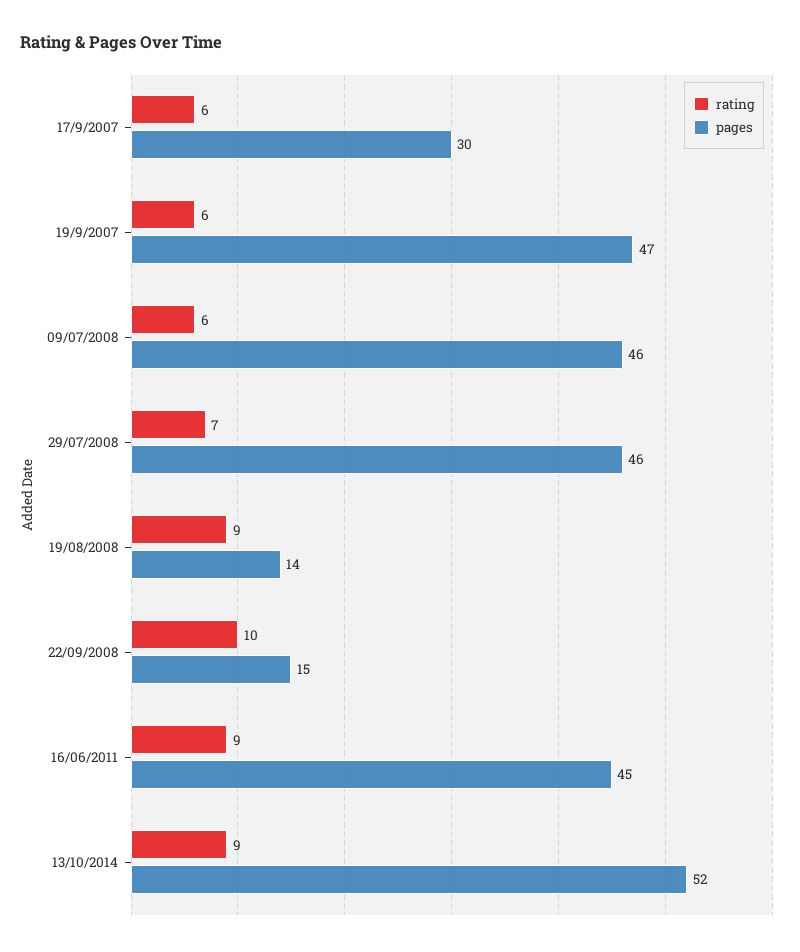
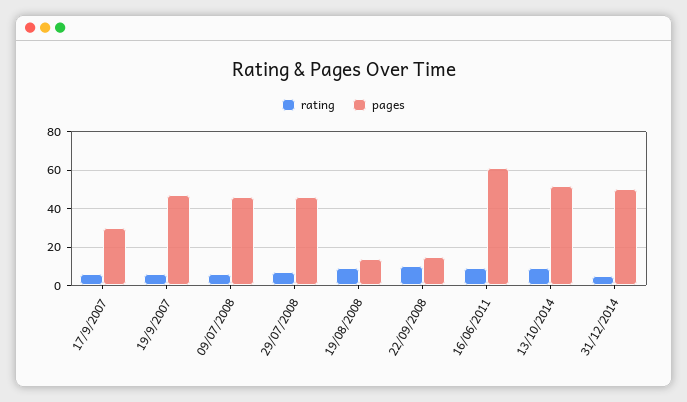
pages, 16/06/2011: 45 -> 60
rating, 31/12/2014: none -> 5
pages, 31/12/2014: none -> 50

